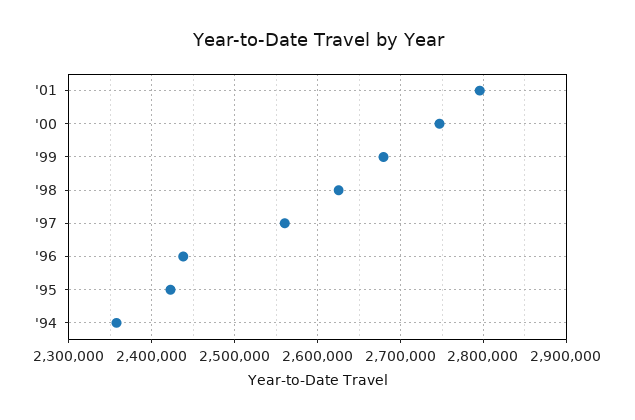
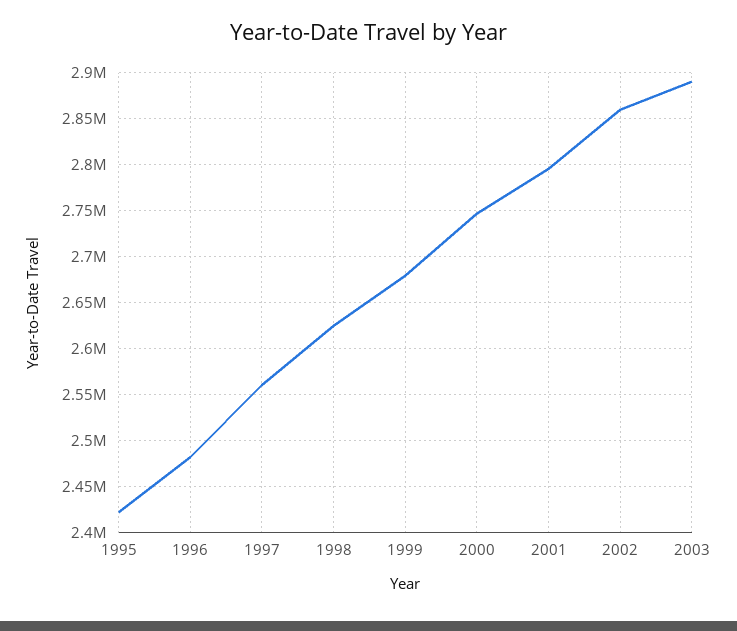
'96: 2440000 -> 2480000
'94: 2360000 -> none
2002: none -> 2860000
2003: none -> 2890000

